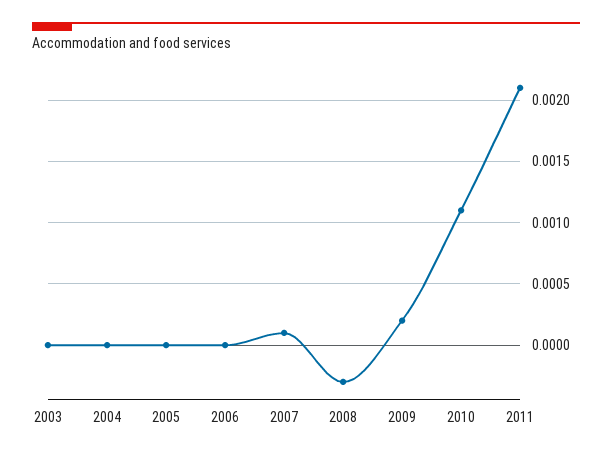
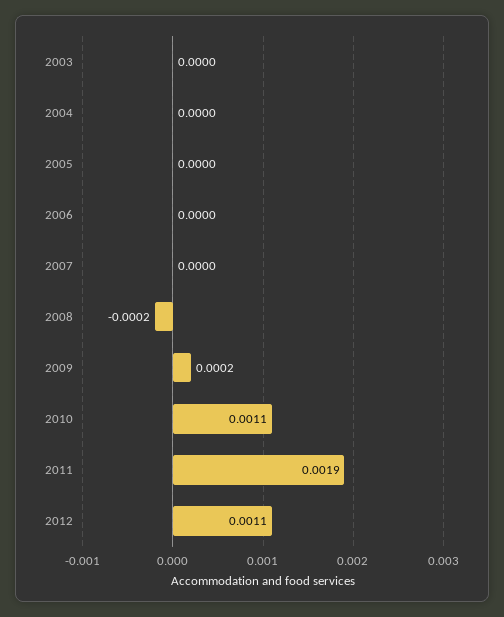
2007: 0.0001 -> 0
2008: -0.0003 -> -0.0002
2011: 0.0021 -> 0.0019
2012: none -> 0.0011

